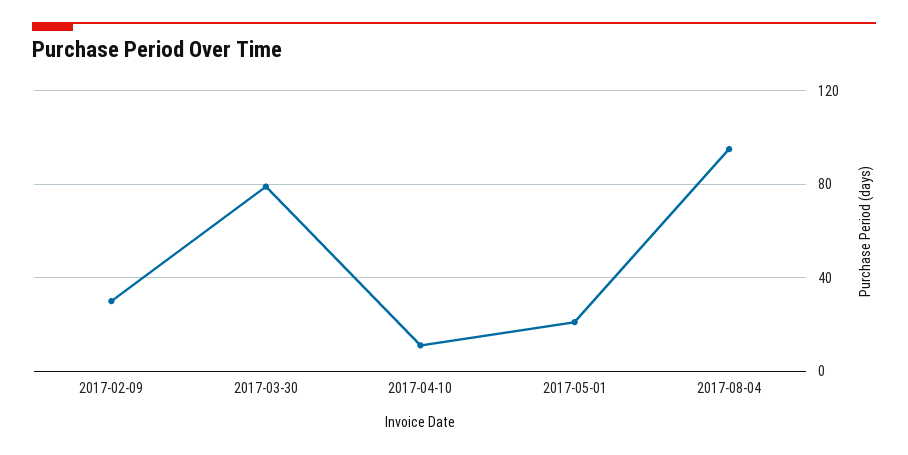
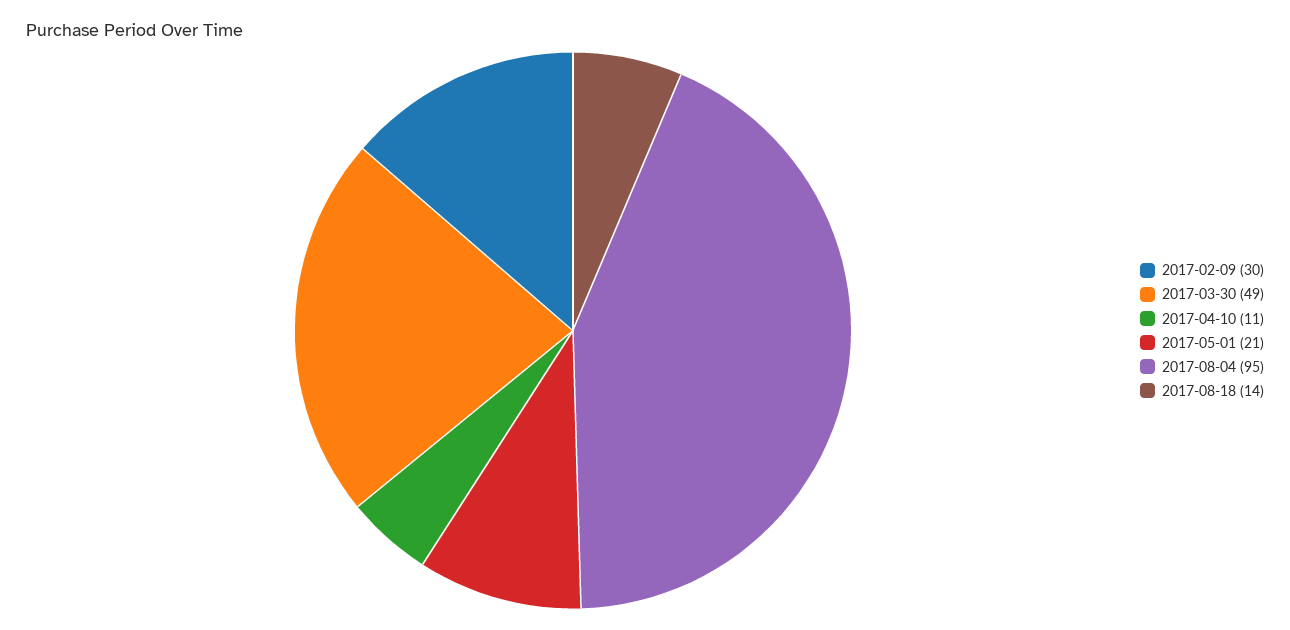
2017-03-30: 80 -> 49
2017-08-18: none -> 14

